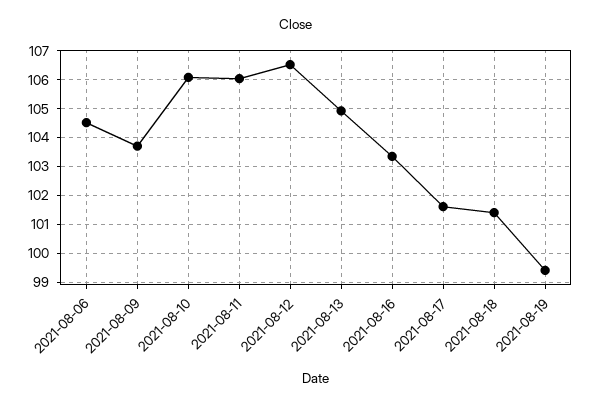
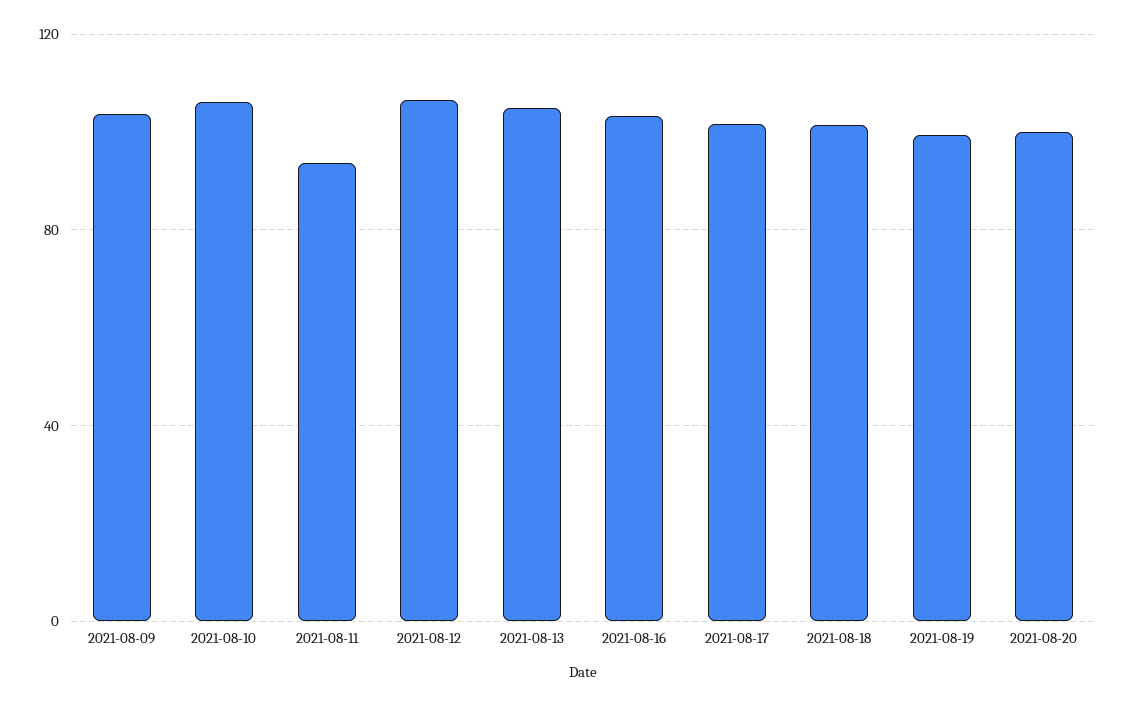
2021-08-06: 104.5 -> none
2021-08-11: 106 -> 95
2021-08-20: none -> 100

